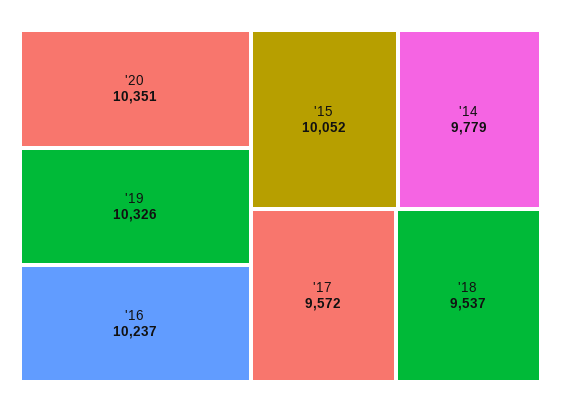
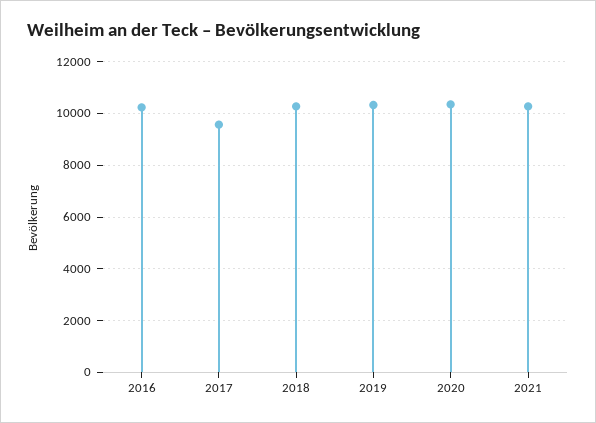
'15: 10052 -> none
'14: 9779 -> none
'18: 9537 -> 10250
2021: none -> 10250

